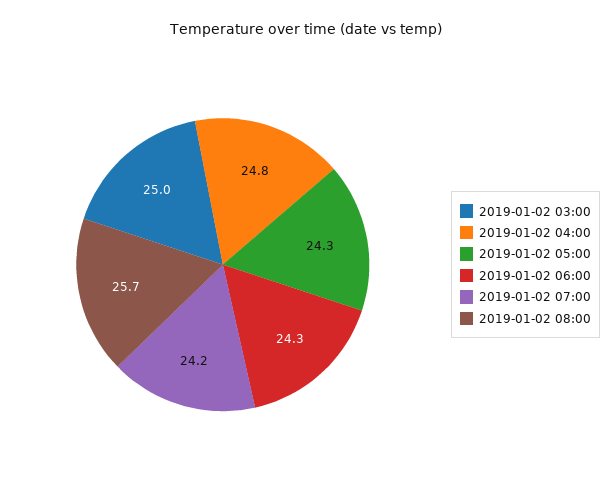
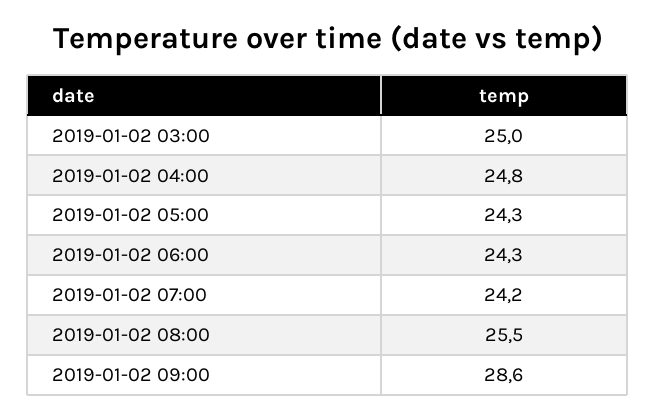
2019-01-02 08:00: 25.7 -> 25.5
2019-01-02 09:00: none -> 28.6

